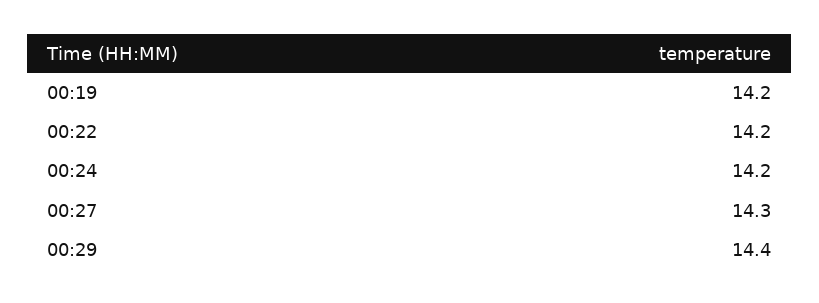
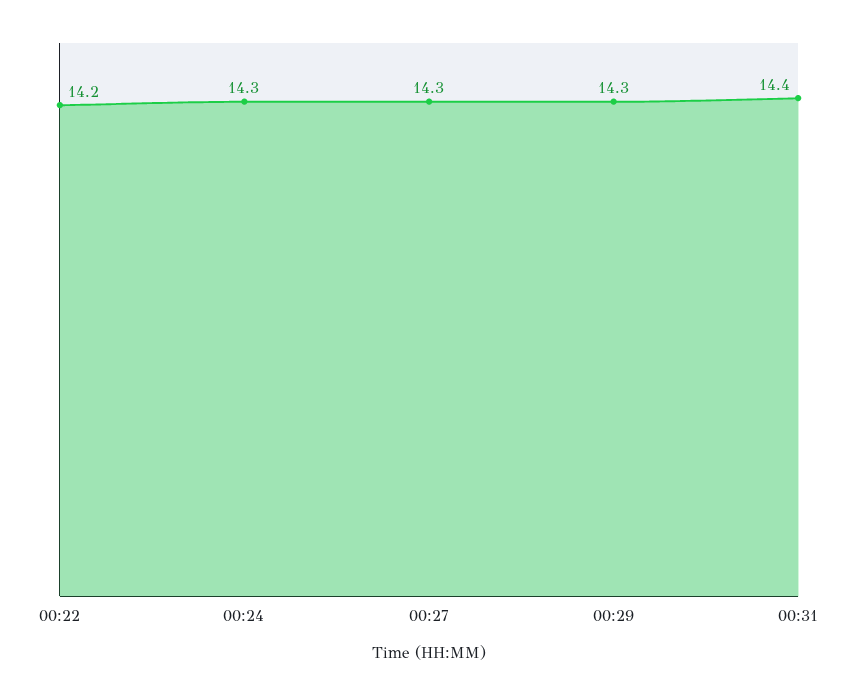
00:19: 14.2 -> none
00:24: 14.2 -> 14.3
00:29: 14.4 -> 14.3
00:31: none -> 14.4

